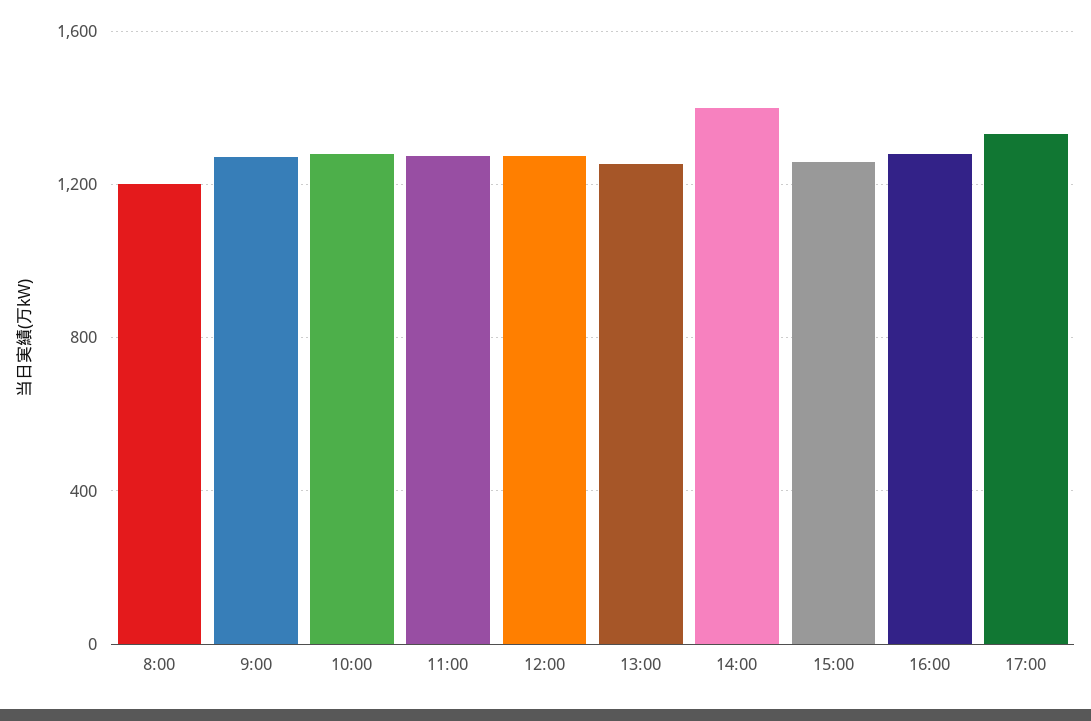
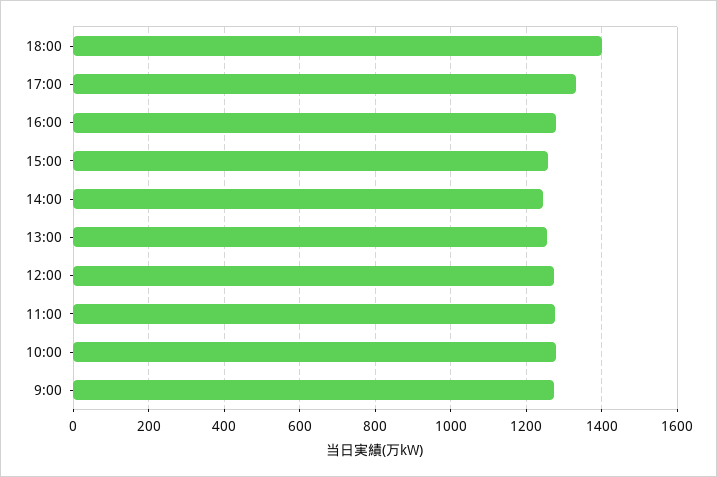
8:00: 1200 -> none
14:00: 1400 -> 1240
18:00: none -> 1400

